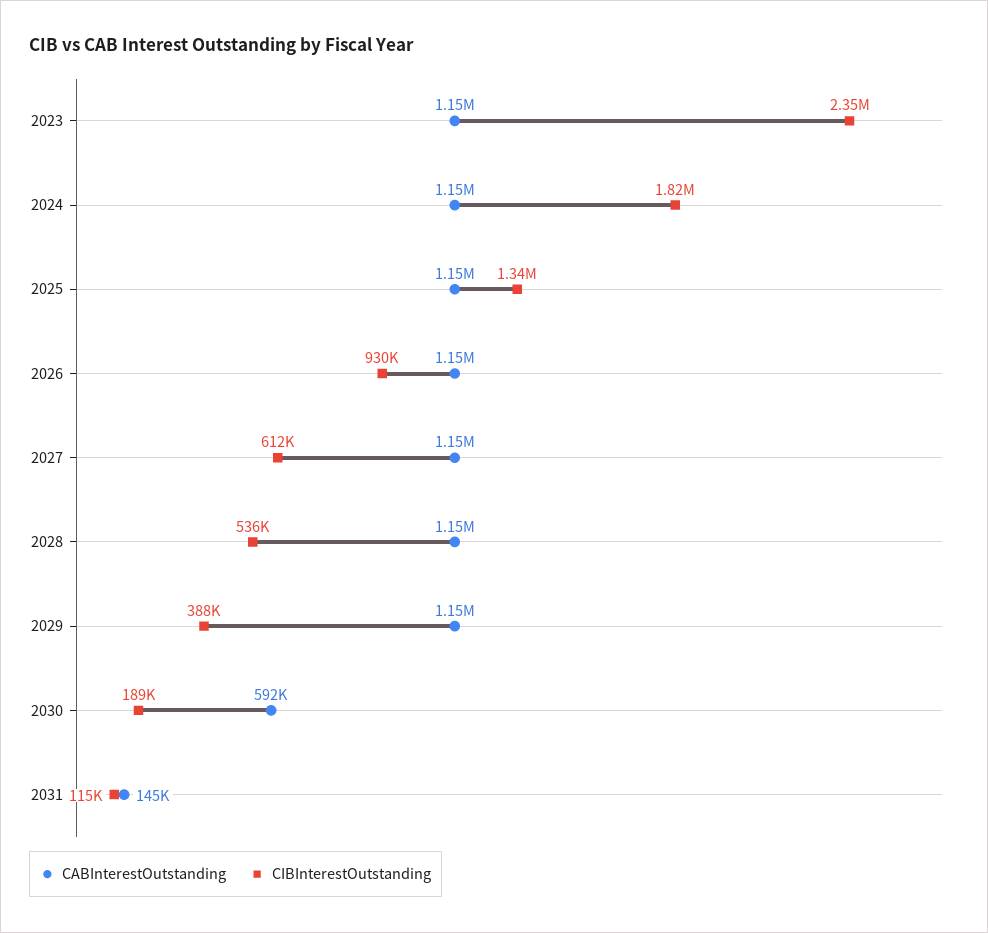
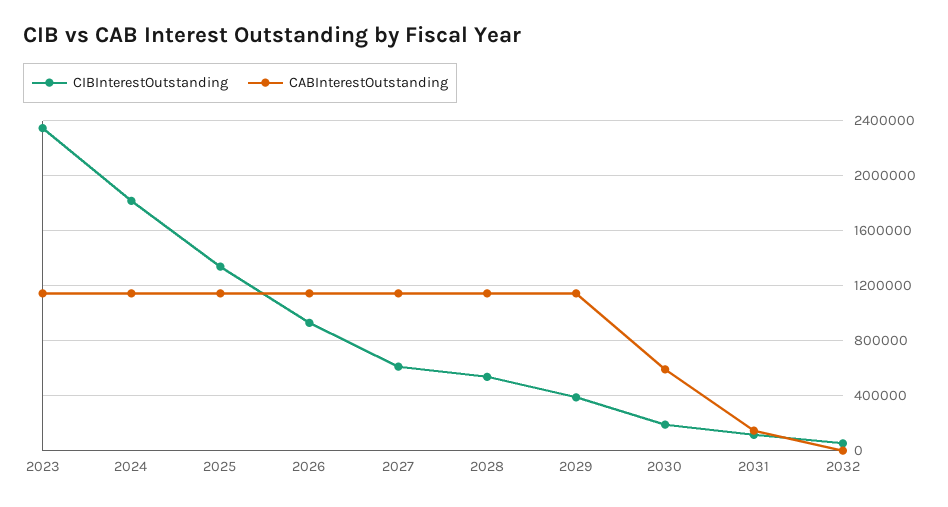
CIBInterestOutstanding, 2032: none -> 50000
CABInterestOutstanding, 2032: none -> 0

